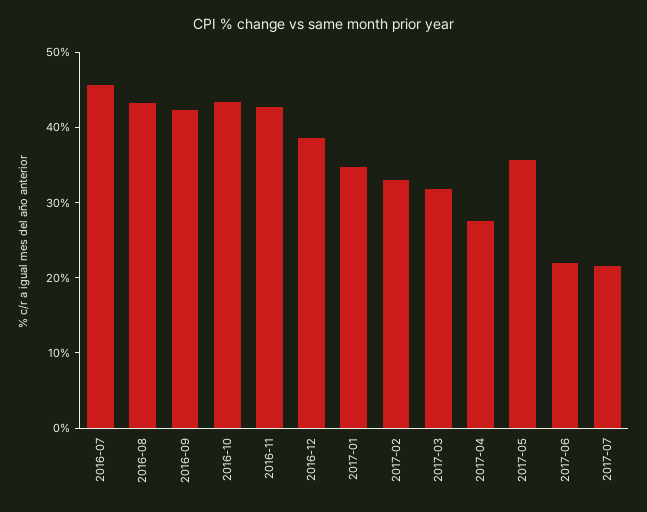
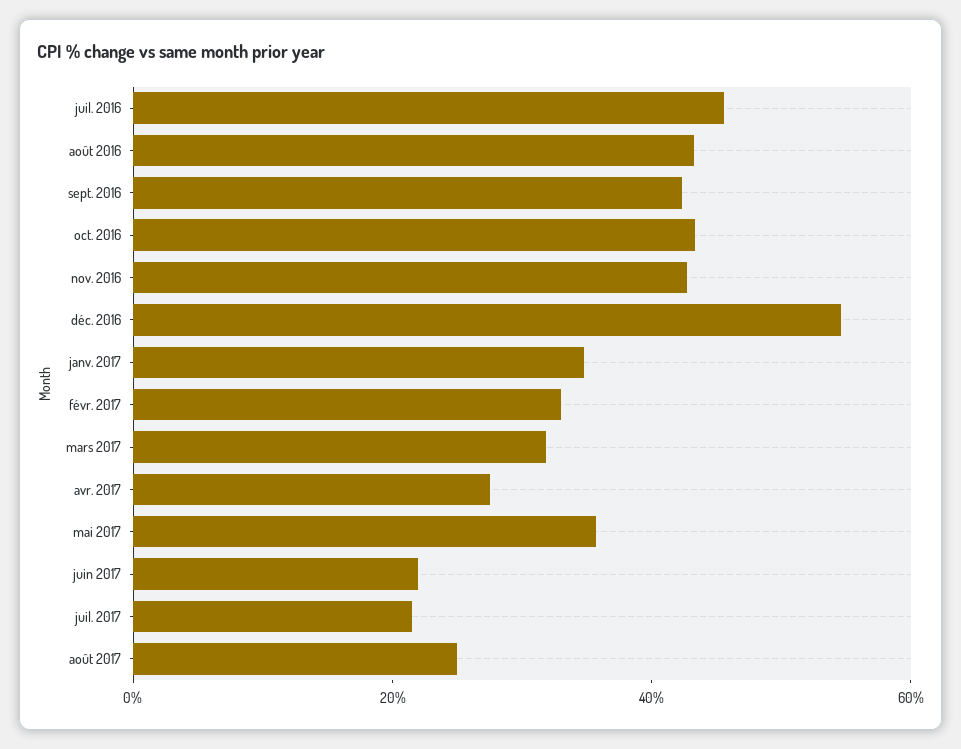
2016-12: 38 -> 55
août 2017: none -> 25

